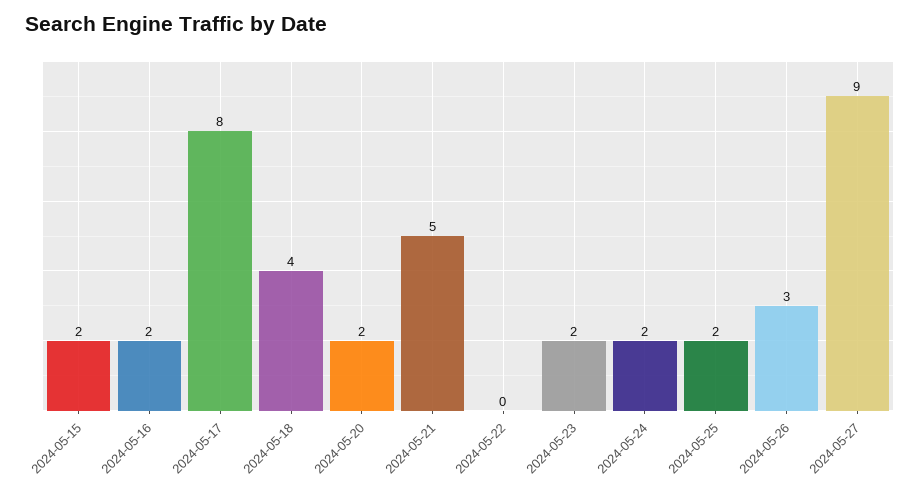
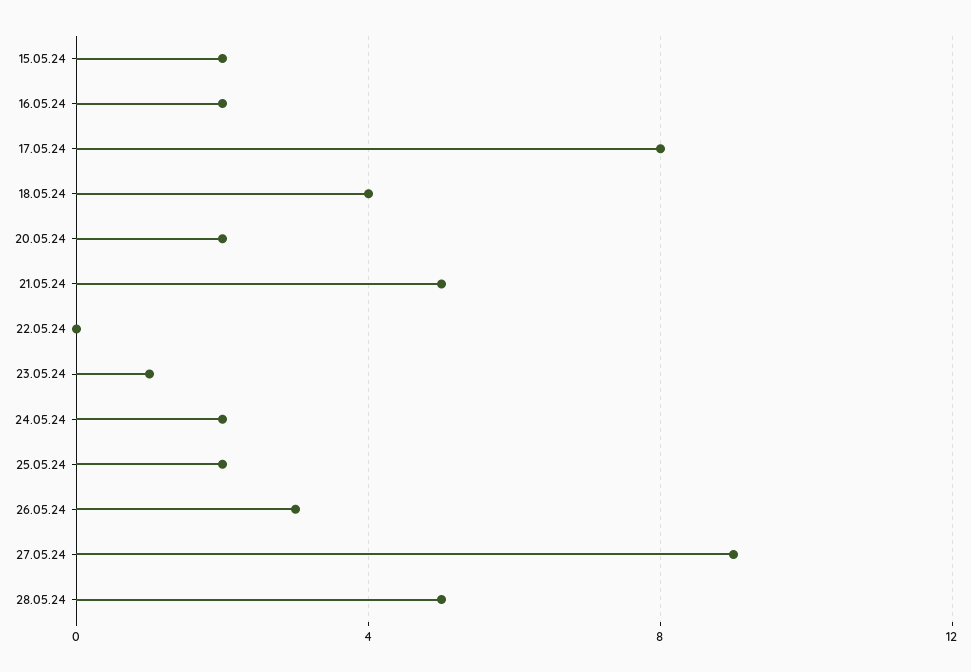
2024-05-23: 2 -> 1
28.05.24: none -> 5

